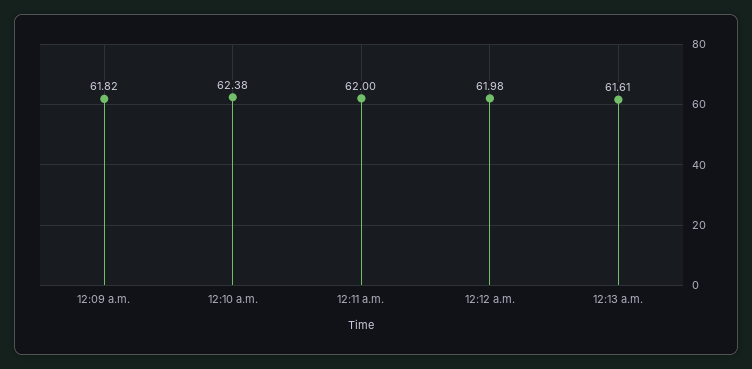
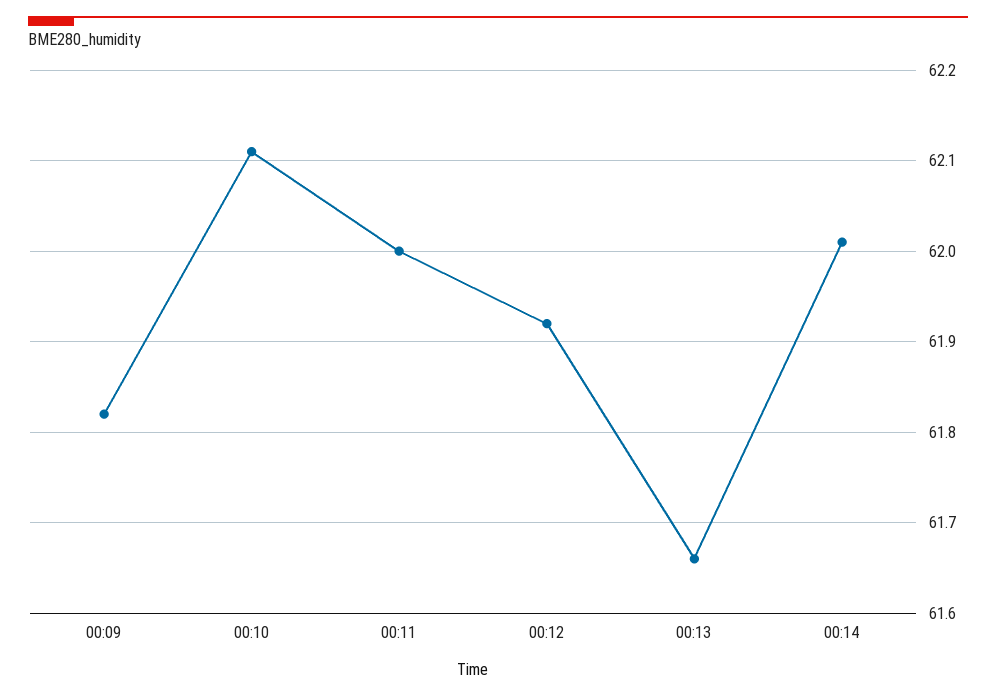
12:10 a.m.: 62.38 -> 62.11
12:12 a.m.: 61.98 -> 61.92
12:13 a.m.: 61.61 -> 61.66
00:14: none -> 62.01

